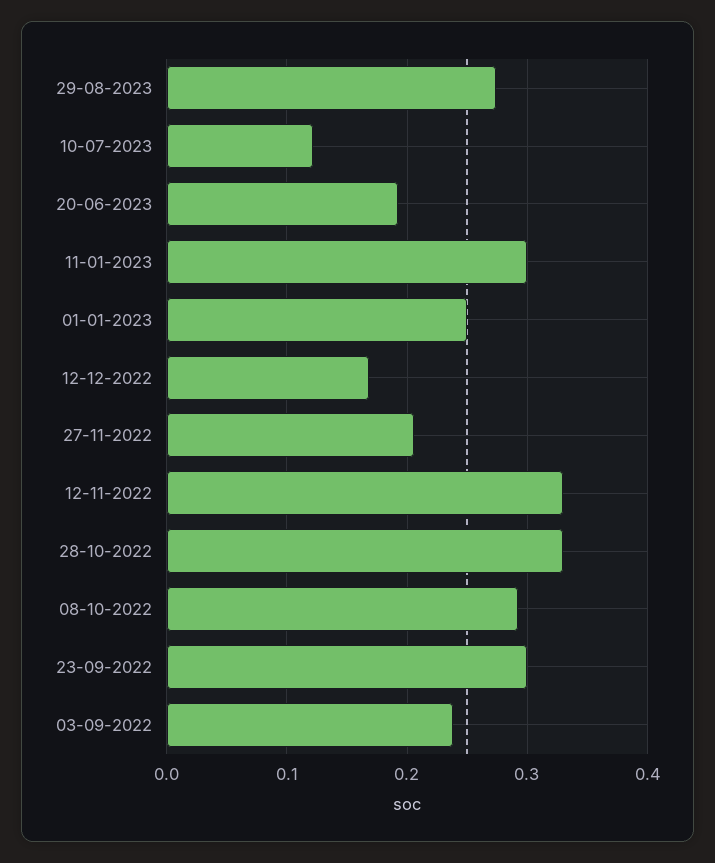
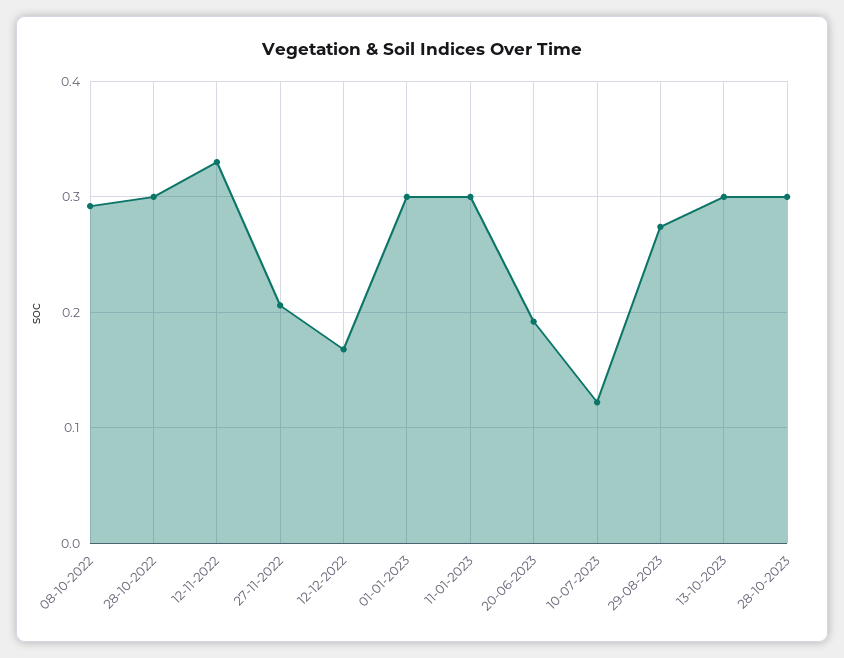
01-01-2023: 0.25 -> 0.3
28-10-2022: 0.33 -> 0.3
23-09-2022: 0.3 -> none
03-09-2022: 0.24 -> none
13-10-2023: none -> 0.3
28-10-2023: none -> 0.3

